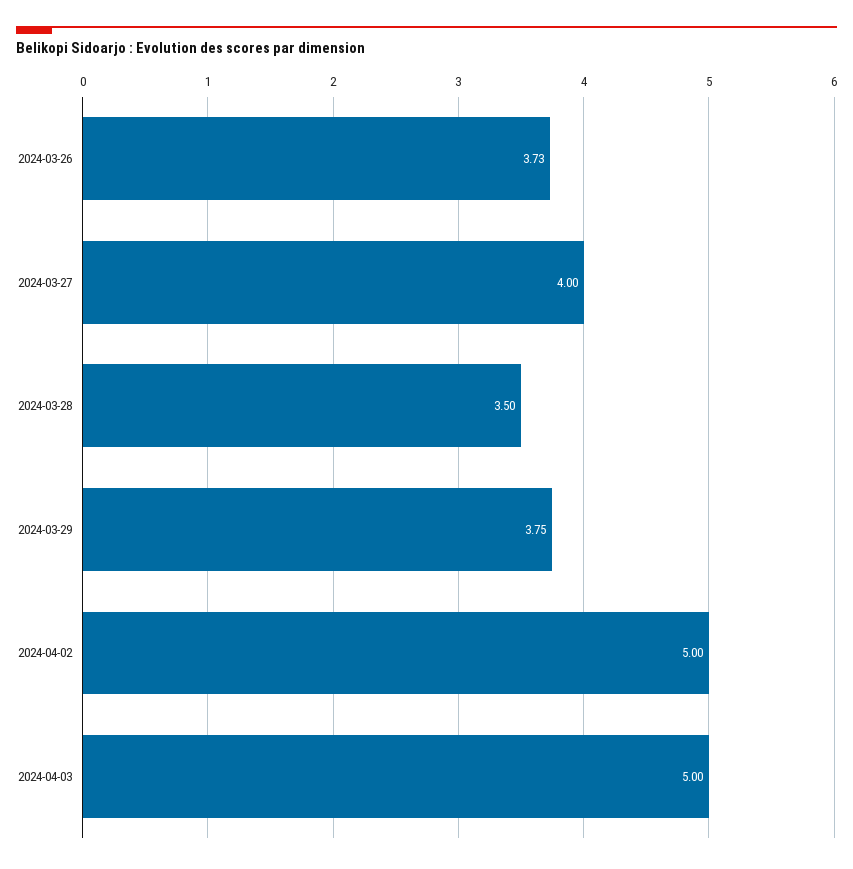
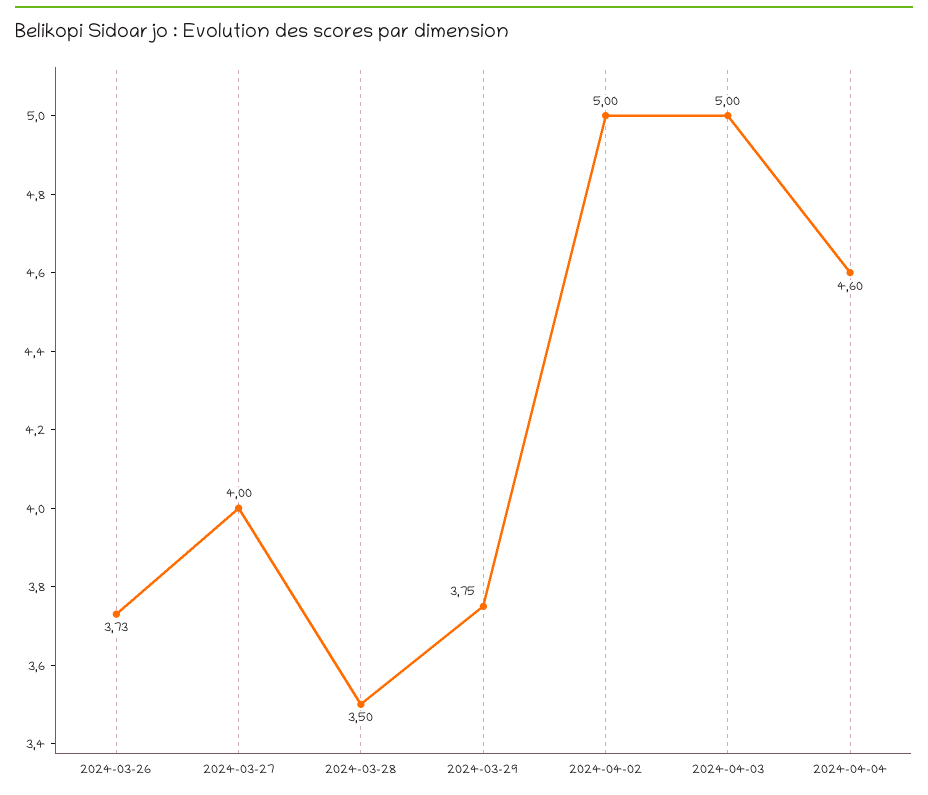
2024-04-04: none -> 4.6

